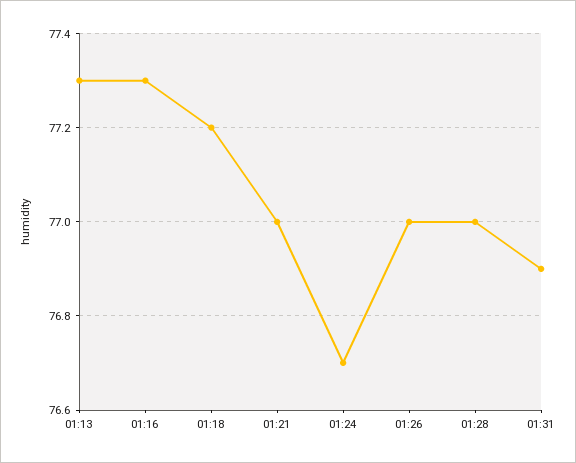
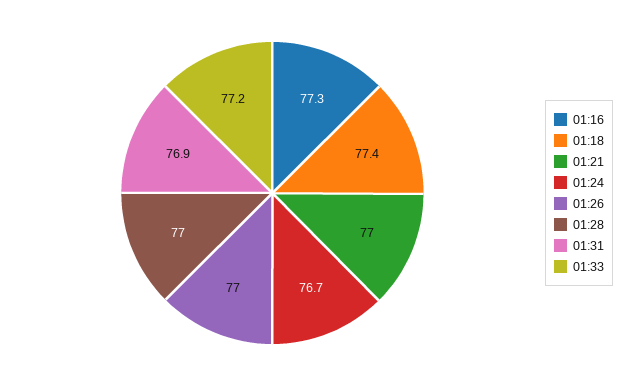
01:13: 77.3 -> none
01:18: 77.2 -> 77.4
01:33: none -> 77.2

